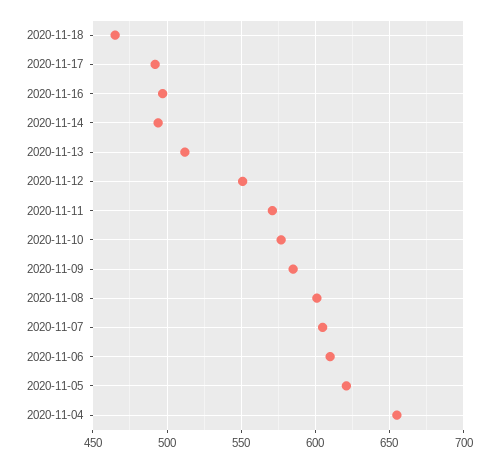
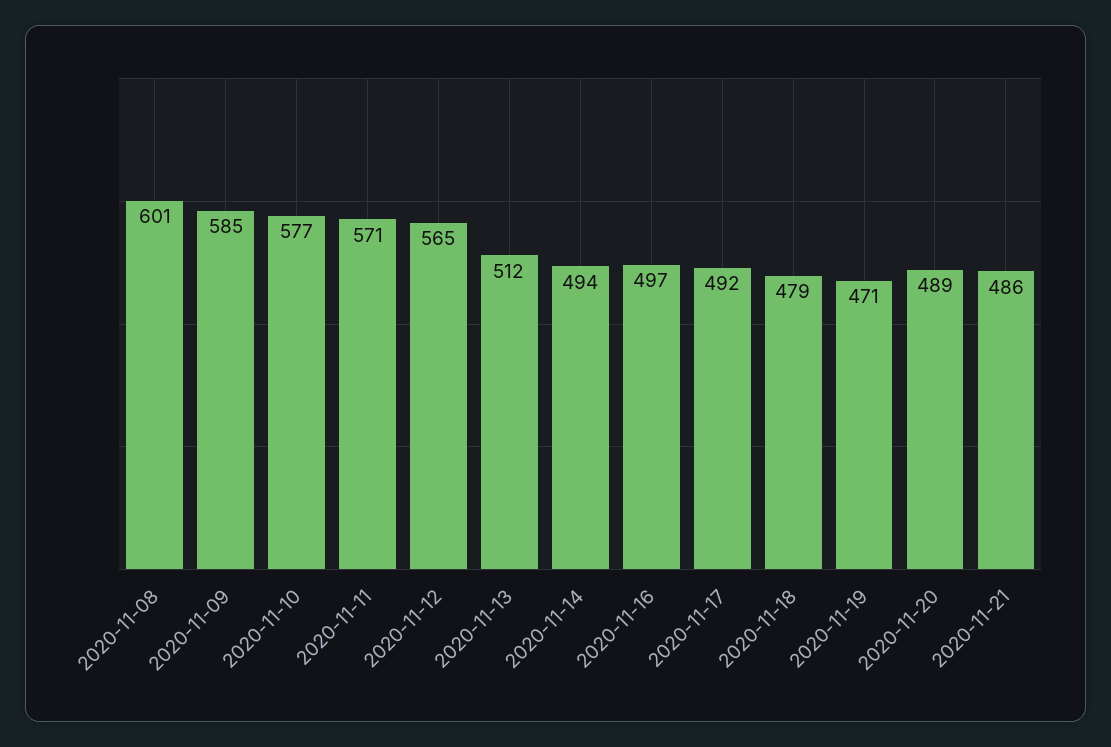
2020-11-18: 465 -> 479
2020-11-12: 550 -> 565
2020-11-07: 605 -> none
2020-11-06: 610 -> none
2020-11-05: 620 -> none
2020-11-04: 655 -> none
2020-11-19: none -> 471
2020-11-20: none -> 489
2020-11-21: none -> 486

